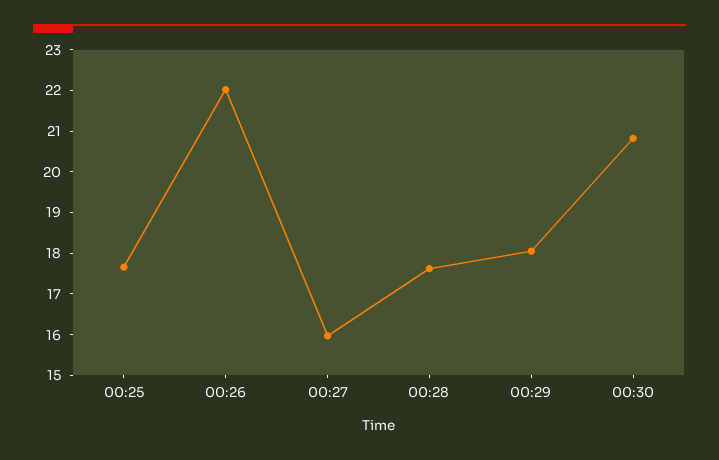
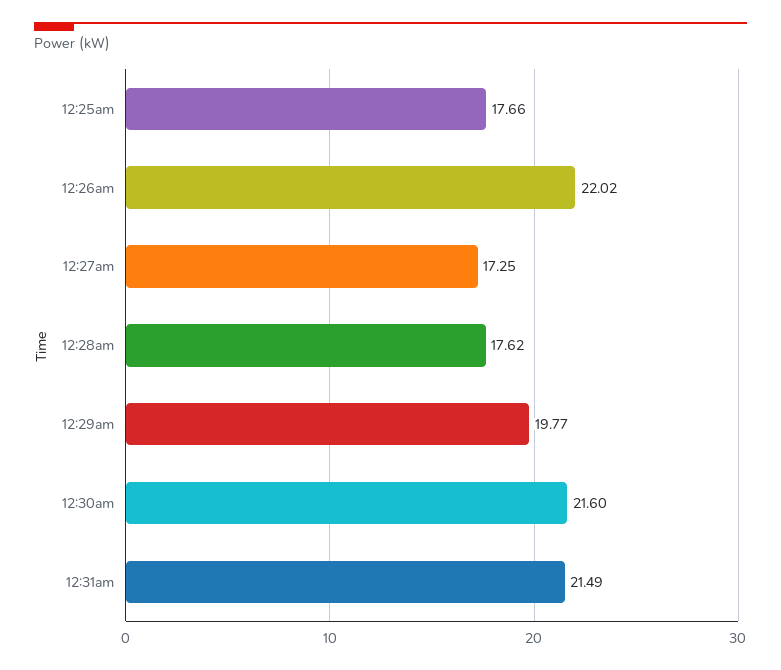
00:27: 16 -> 17.25
00:29: 18 -> 19.77
00:30: 20.8 -> 21.6
12:31am: none -> 21.49

